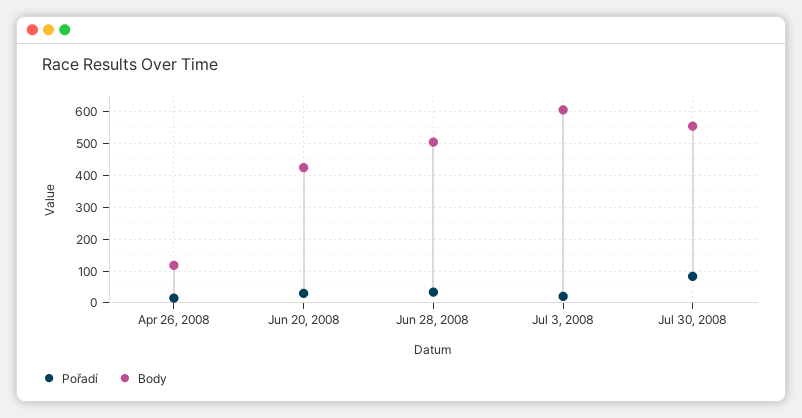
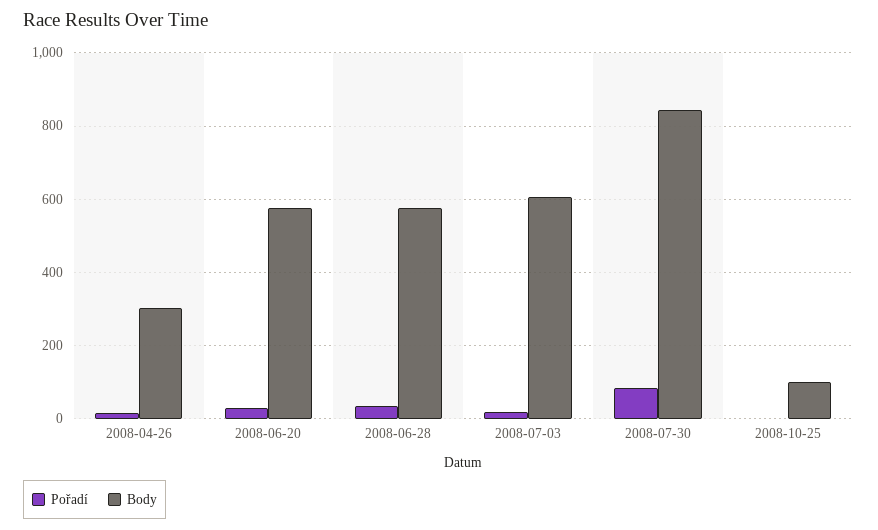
Body, Apr 26, 2008: 120 -> 300
Body, Jun 20, 2008: 420 -> 580
Body, Jun 28, 2008: 500 -> 580
Body, Jul 30, 2008: 560 -> 840
Pořadí, 2008-10-25: none -> 0
Body, 2008-10-25: none -> 100

